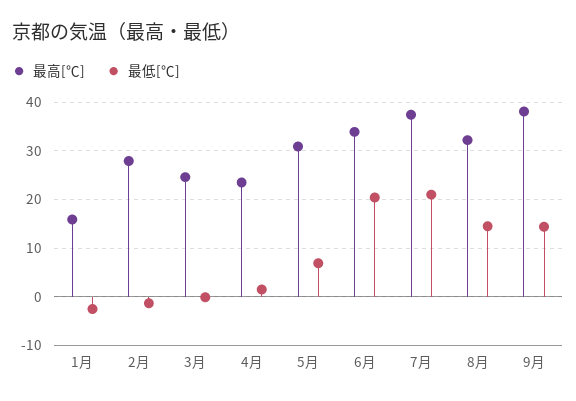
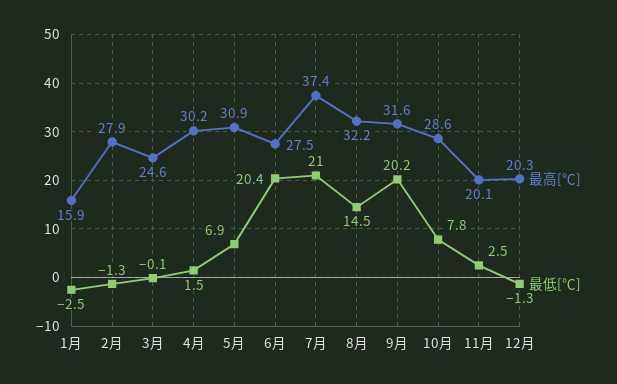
最高[℃], 4月: 24 -> 30.2
最高[℃], 6月: 34 -> 27.5
最高[℃], 9月: 38 -> 31.6
最低[℃], 9月: 14 -> 20.2
最高[℃], 10月: none -> 28.6
最低[℃], 10月: none -> 7.8
最高[℃], 11月: none -> 20.1
最低[℃], 11月: none -> 2.5
最高[℃], 12月: none -> 20.3
最低[℃], 12月: none -> -1.3

